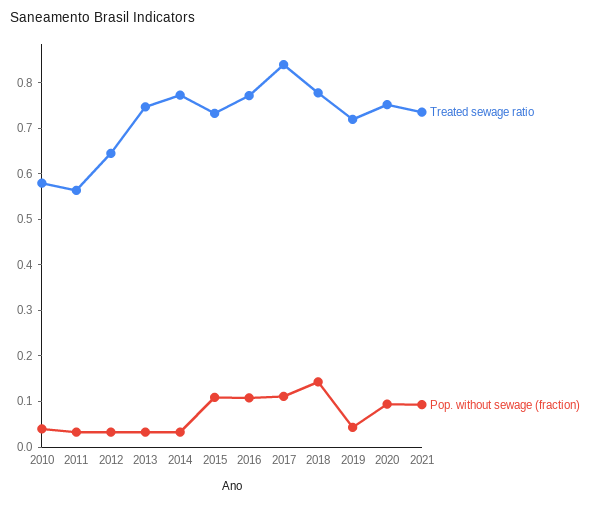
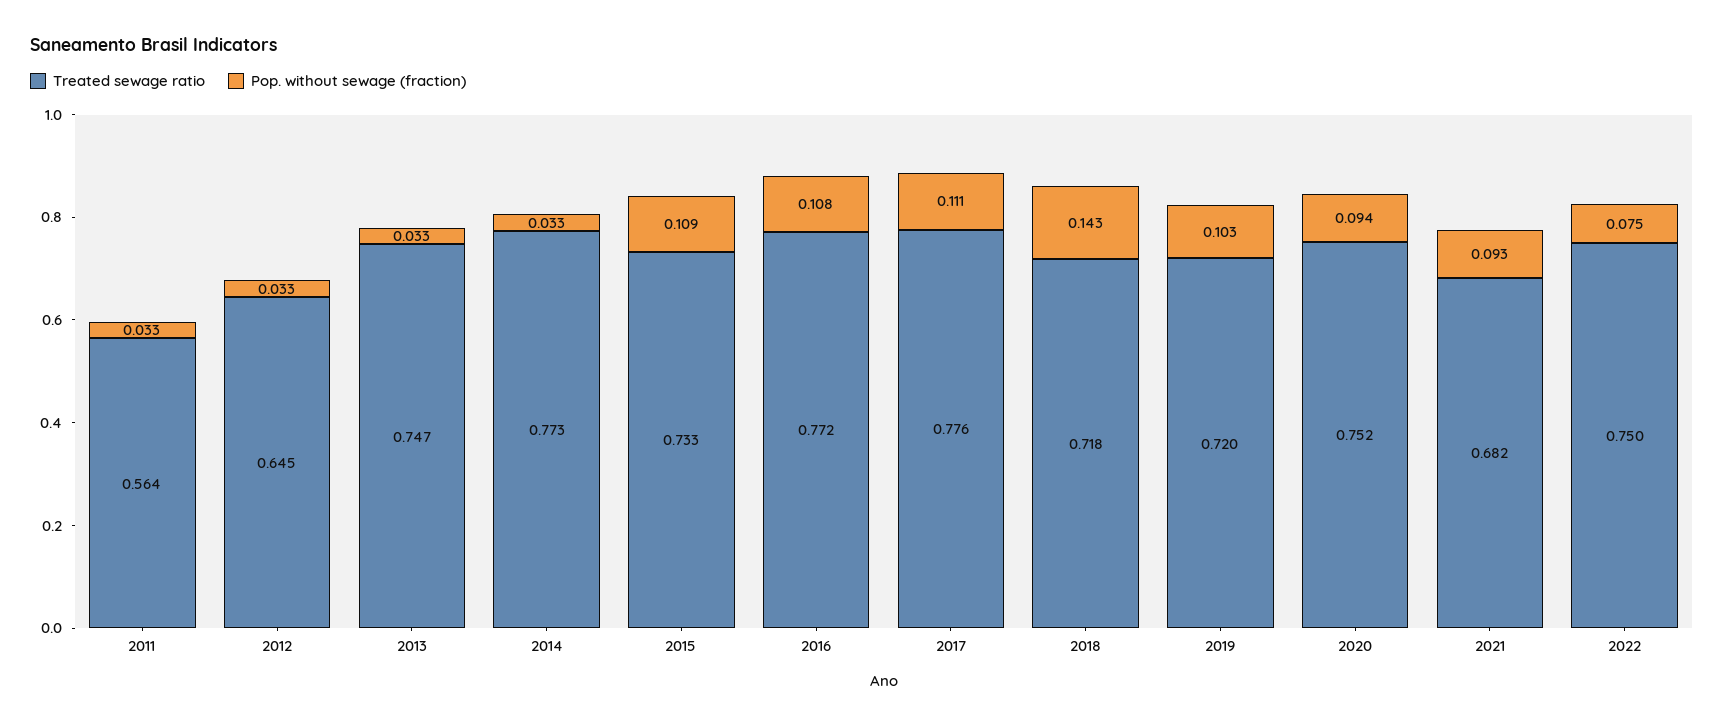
Treated sewage ratio, 2010: 0.58 -> none
Pop. without sewage (fraction), 2010: 0.04 -> none
Treated sewage ratio, 2017: 0.84 -> 0.776
Treated sewage ratio, 2018: 0.78 -> 0.718
Pop. without sewage (fraction), 2019: 0.04 -> 0.103
Treated sewage ratio, 2021: 0.74 -> 0.682
Treated sewage ratio, 2022: none -> 0.75
Pop. without sewage (fraction), 2022: none -> 0.075

